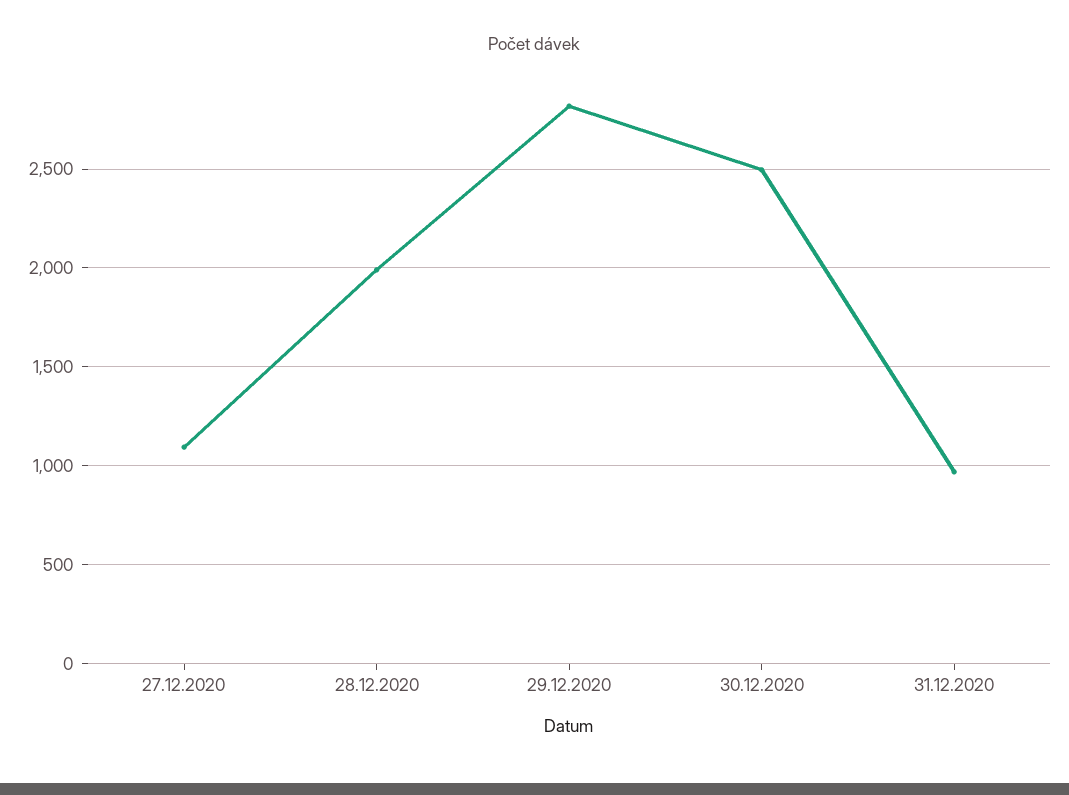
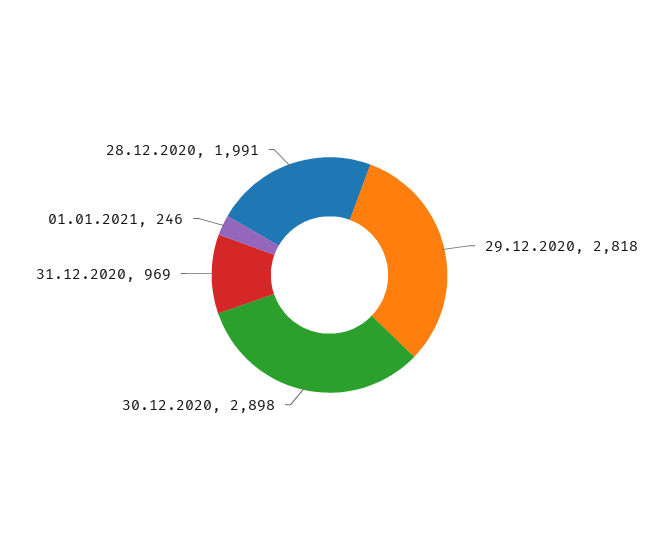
27.12.2020: 1100 -> none
30.12.2020: 2500 -> 2898
01.01.2021: none -> 246

